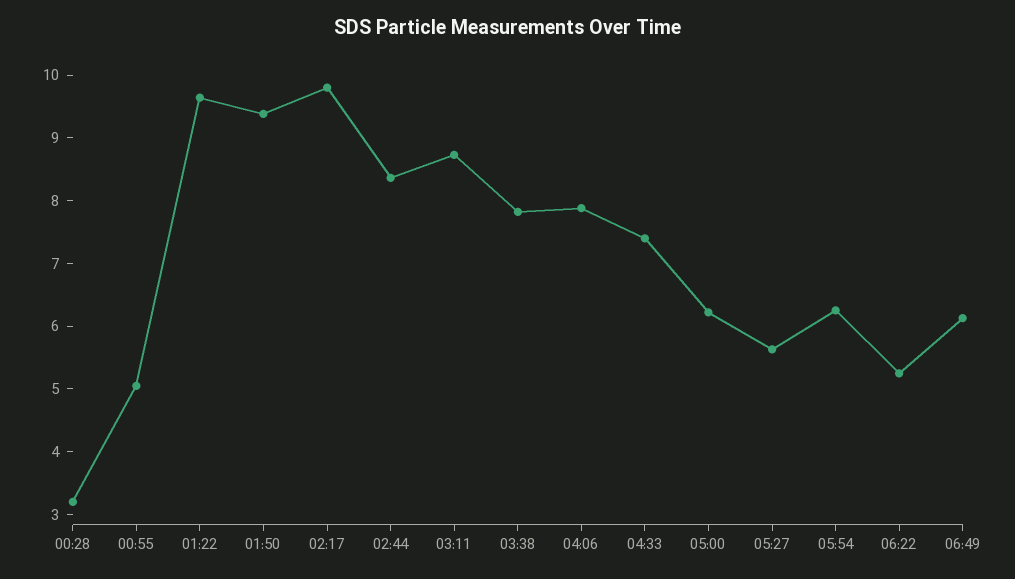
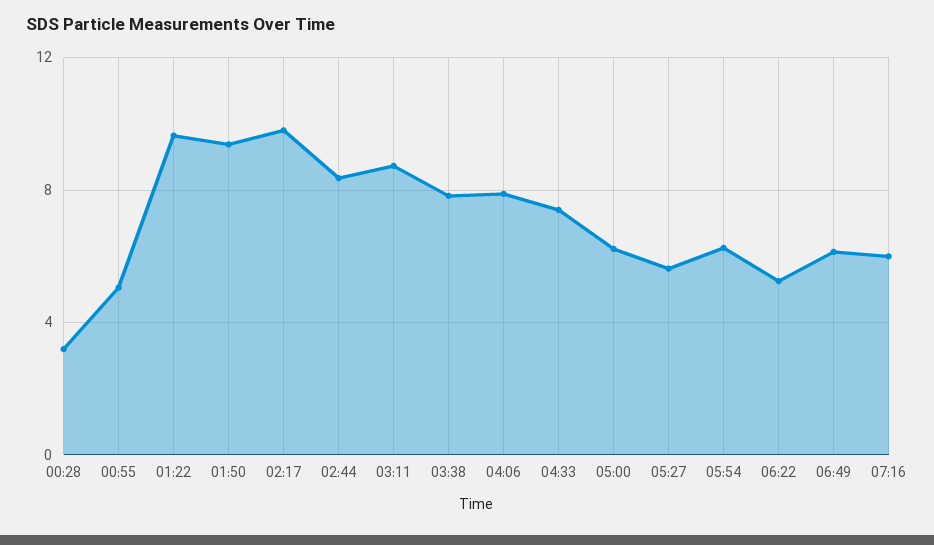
07:16: none -> 6

